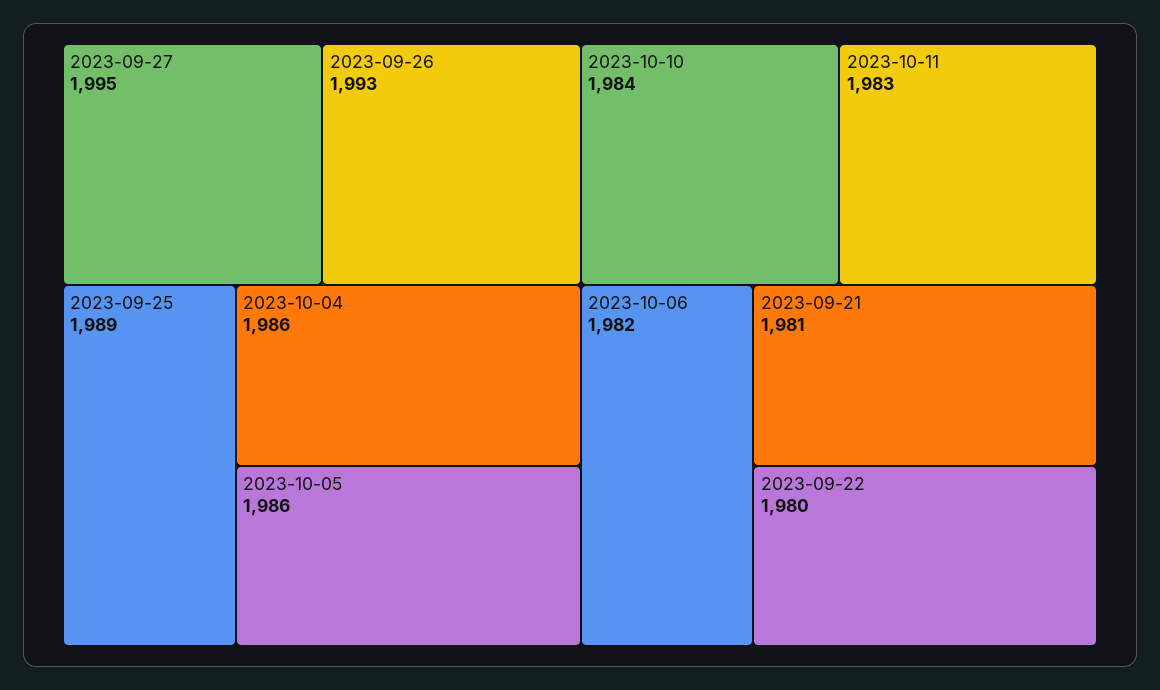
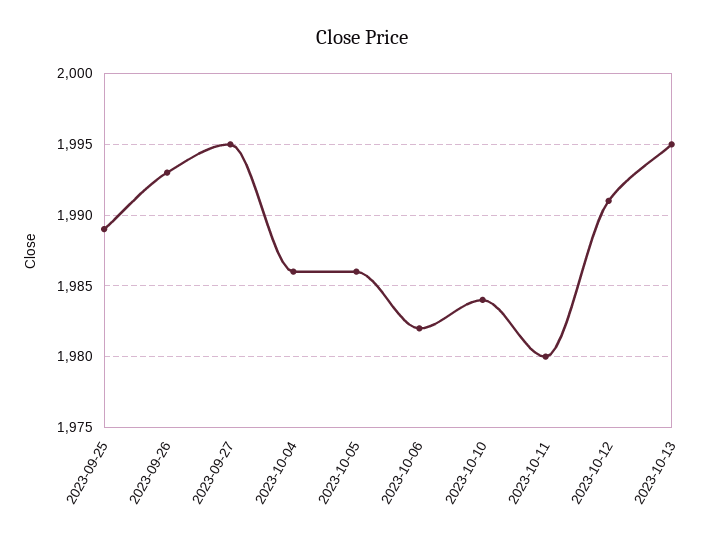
2023-10-11: 1983 -> 1980
2023-09-21: 1981 -> none
2023-09-22: 1980 -> none
2023-10-12: none -> 1991
2023-10-13: none -> 1995

